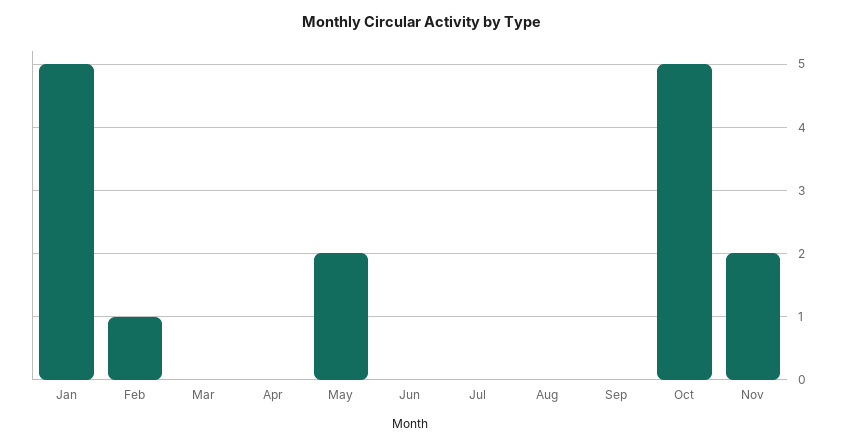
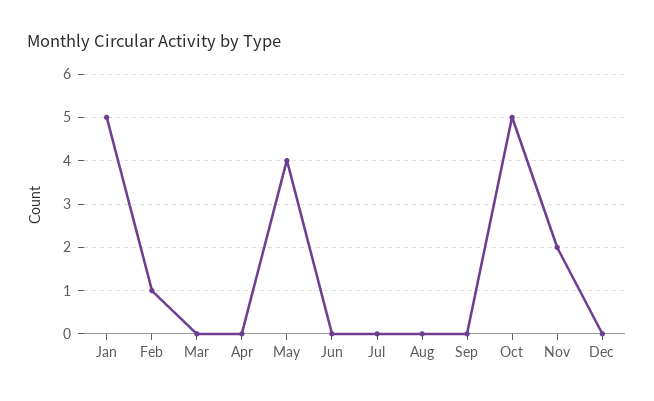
May: 2 -> 4
Dec: none -> 0

